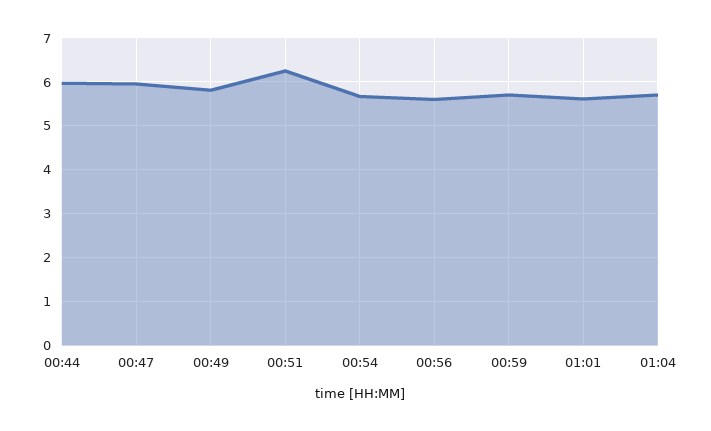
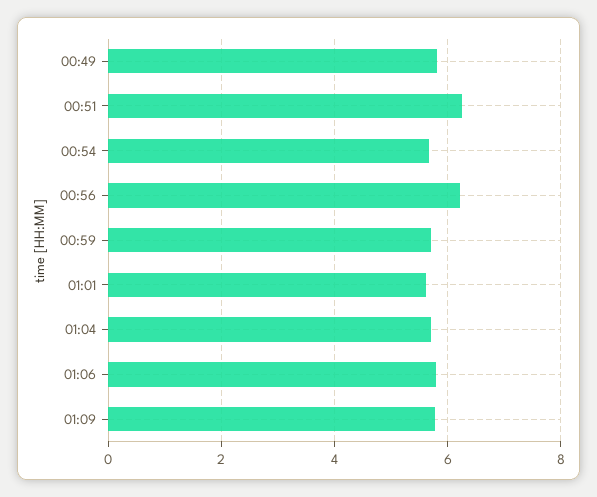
00:44: 6 -> none
00:47: 6 -> none
00:56: 5.6 -> 6.2
01:06: none -> 5.8
01:09: none -> 5.8

